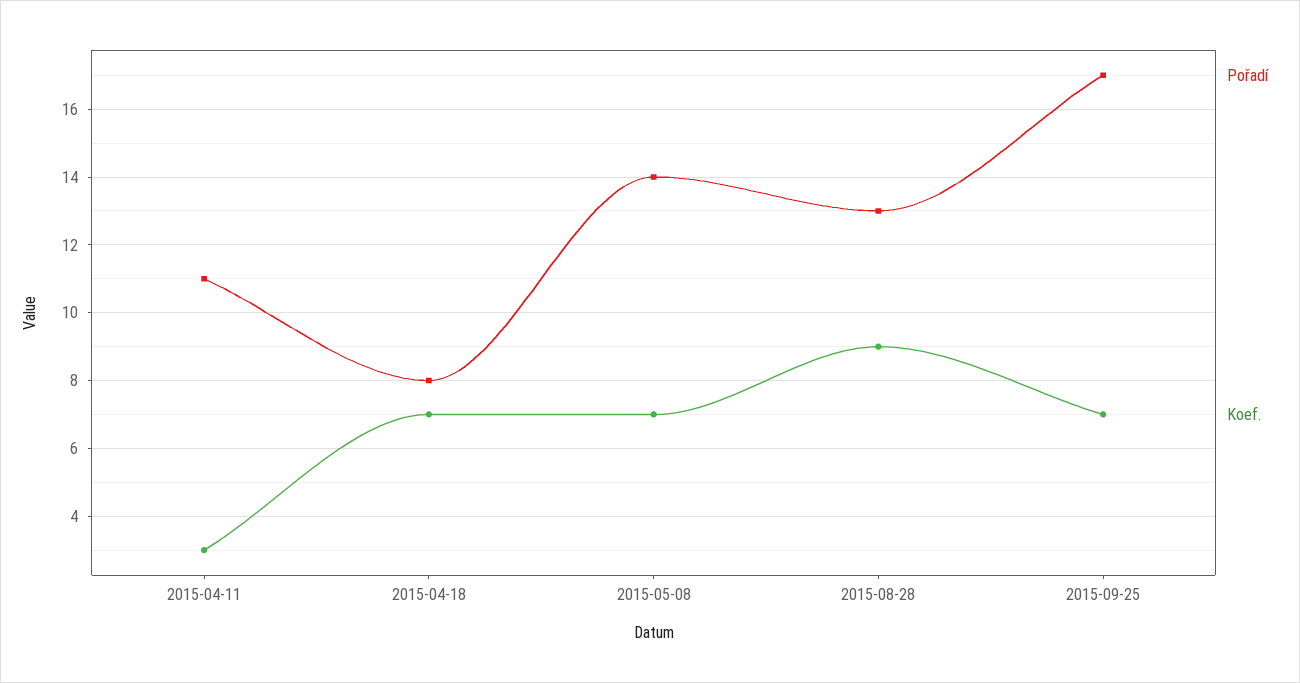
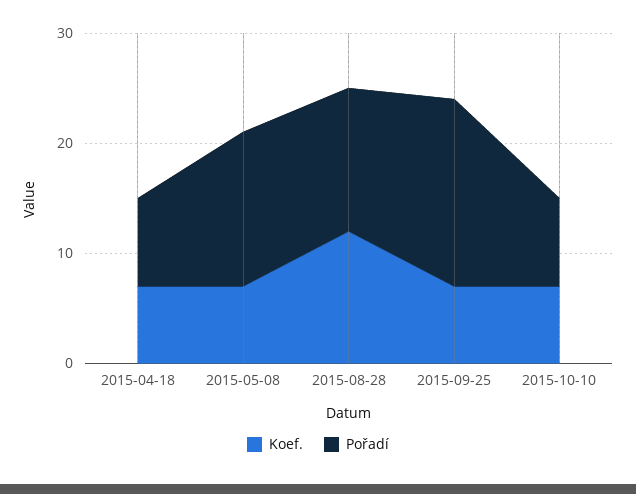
Pořadí, 2015-04-11: 11 -> none
Koef., 2015-04-11: 3 -> none
Koef., 2015-08-28: 9 -> 12
Koef., 2015-10-10: none -> 7
Pořadí, 2015-10-10: none -> 8

